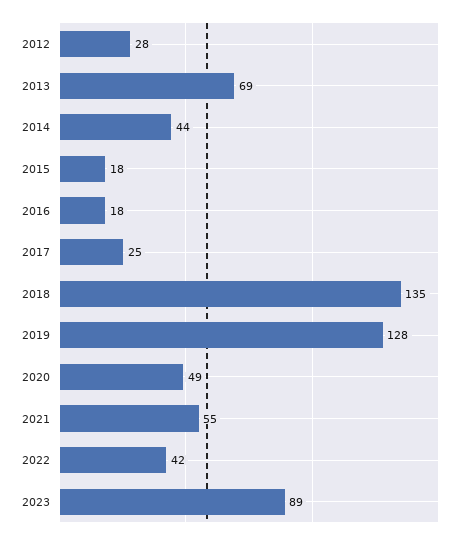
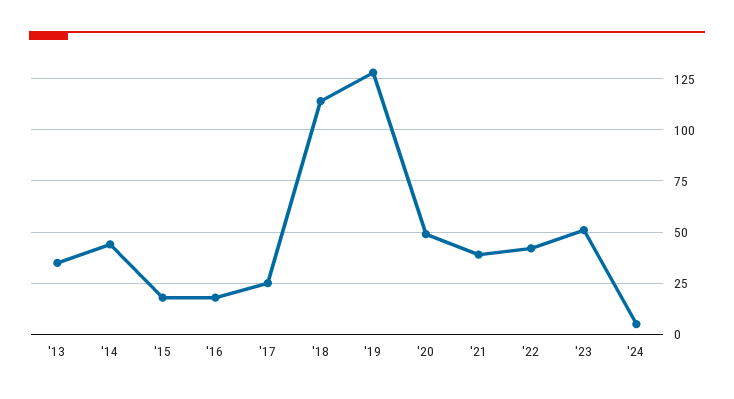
2012: 28 -> none
2013: 69 -> 35
2018: 135 -> 115
2021: 55 -> 40
2023: 89 -> 50
'24: none -> 5

